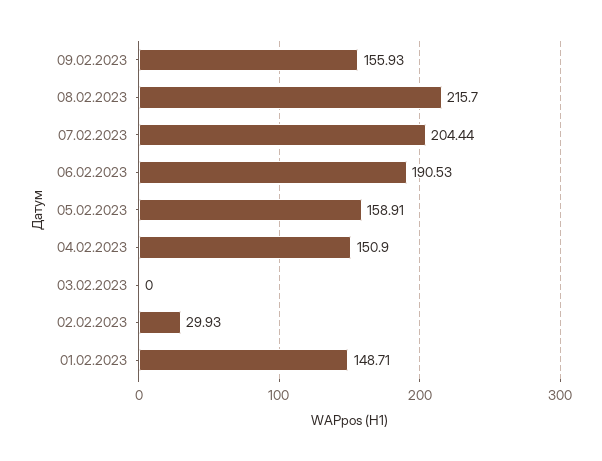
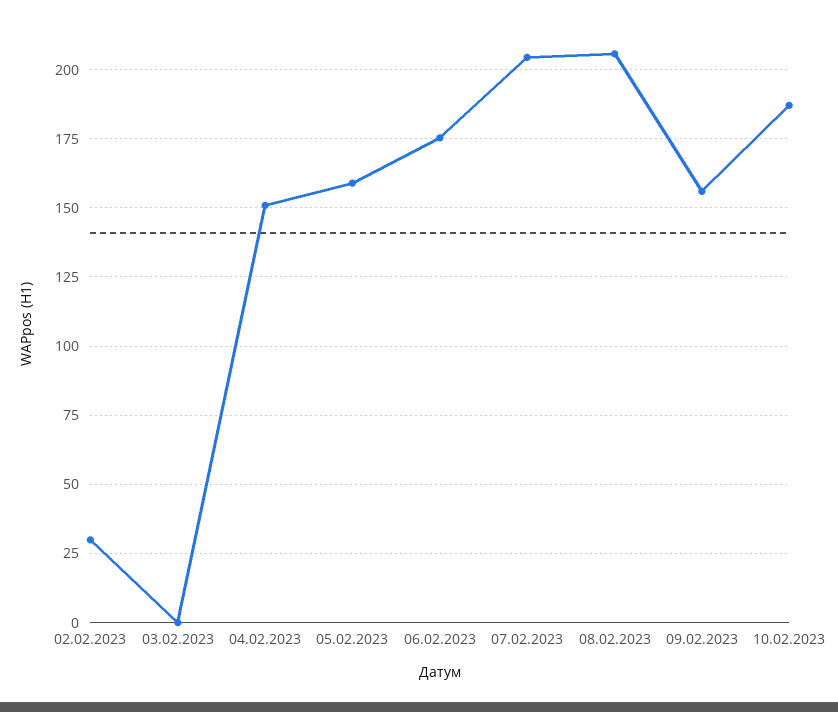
08.02.2023: 215.7 -> 205
06.02.2023: 190.53 -> 175
01.02.2023: 148.71 -> none
10.02.2023: none -> 187.5

